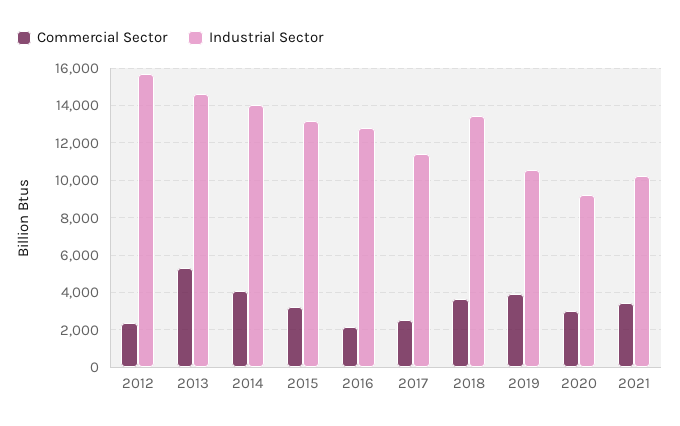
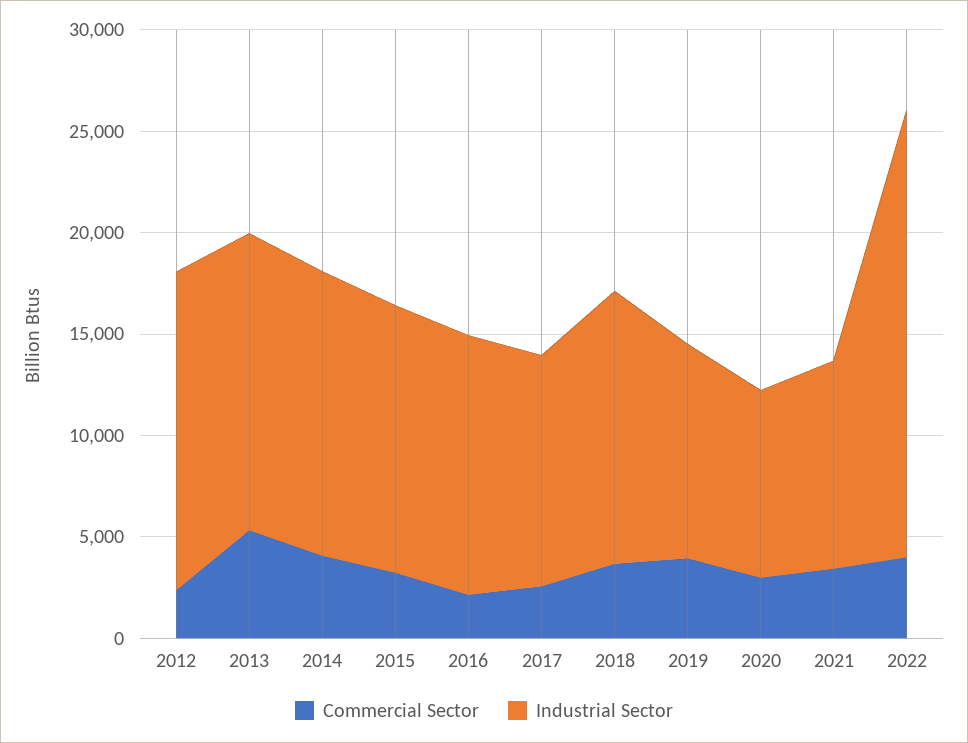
Commercial Sector, 2022: none -> 4000
Industrial Sector, 2022: none -> 22000

